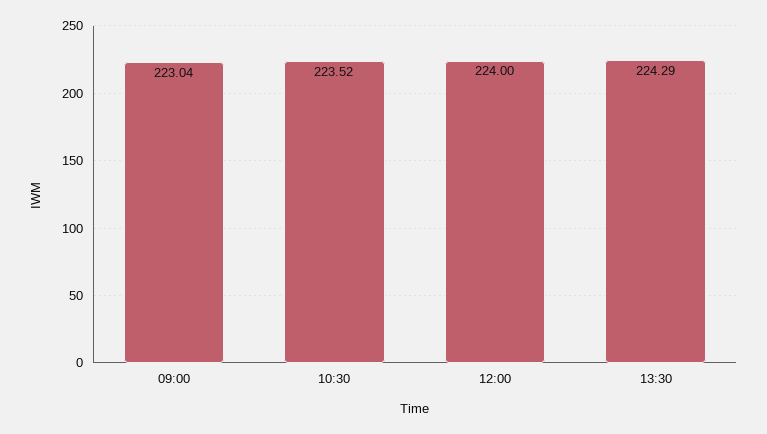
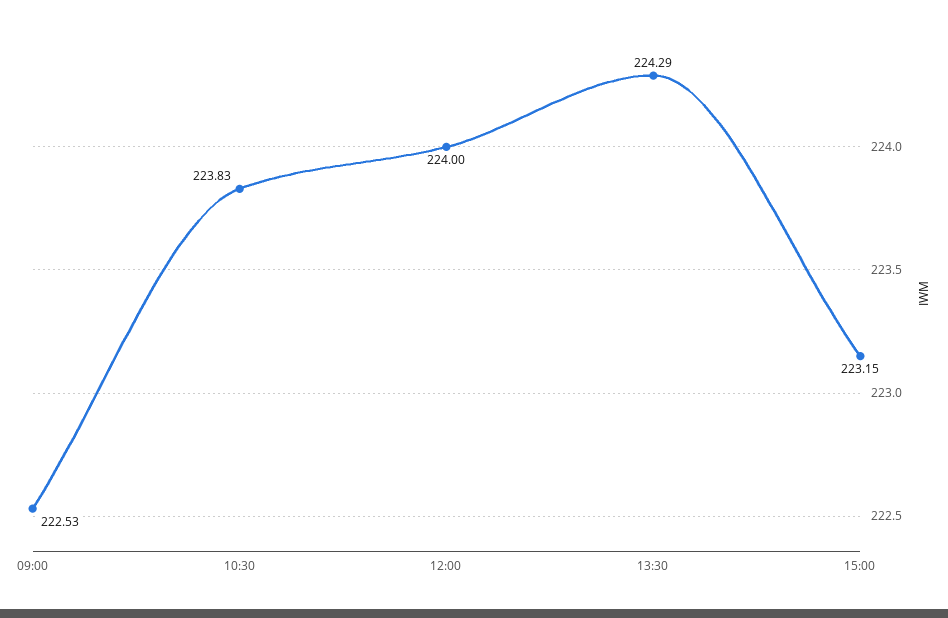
09:00: 223.04 -> 222.53
10:30: 223.52 -> 223.83
15:00: none -> 223.15

